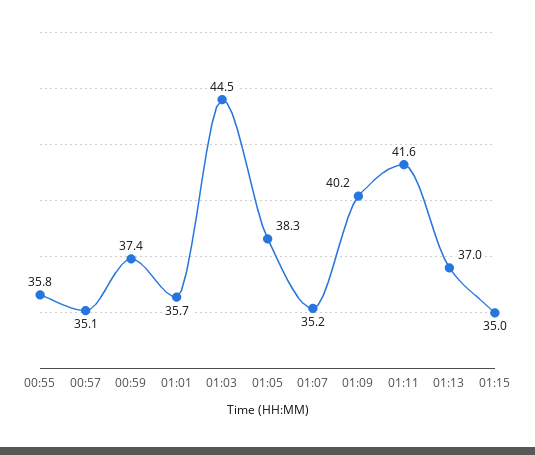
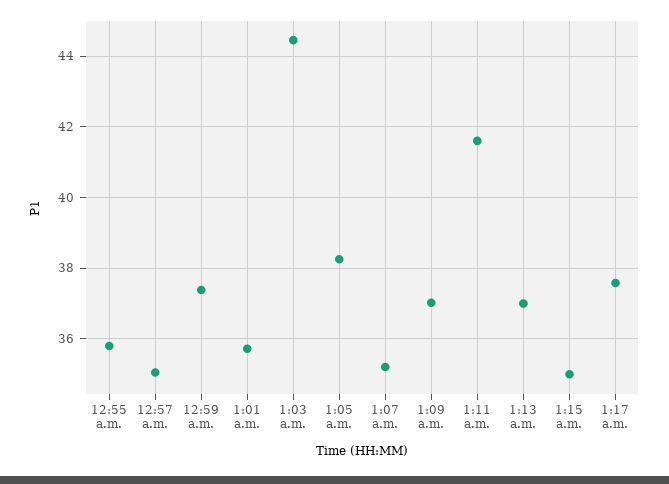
01:09: 40.2 -> 37
1:17 a.m.: none -> 37.6

